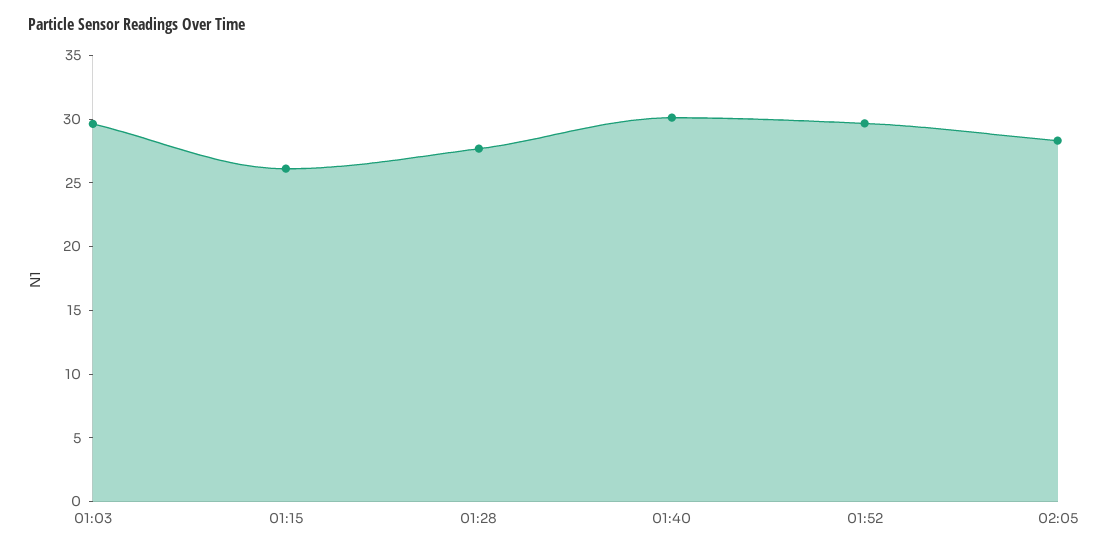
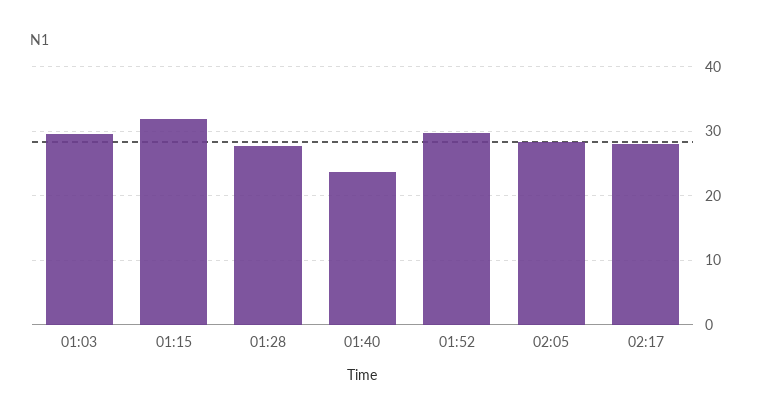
01:15: 26 -> 32
01:40: 30 -> 24
02:17: none -> 28

